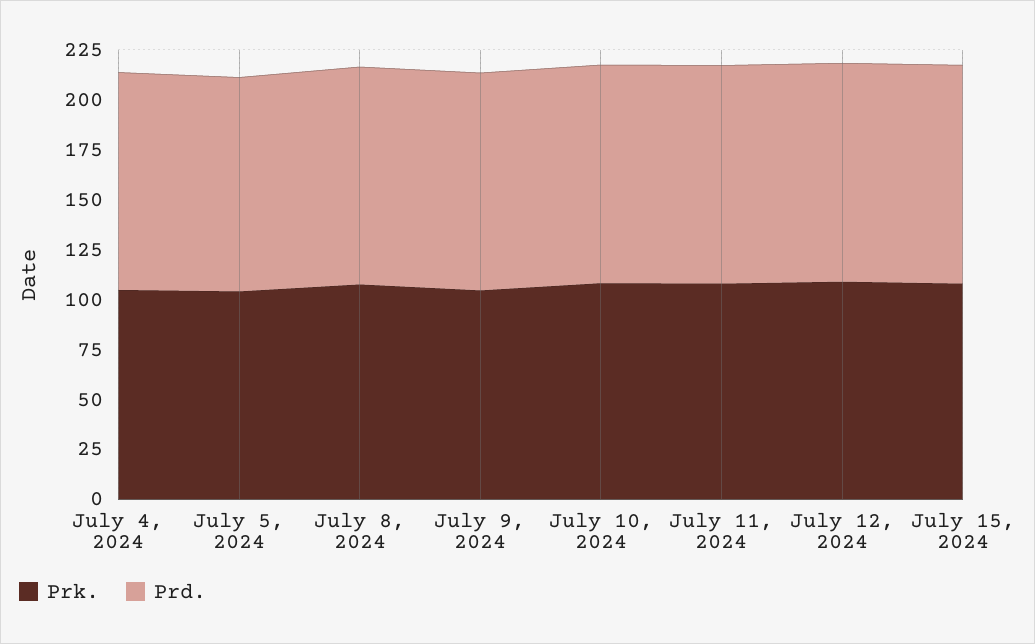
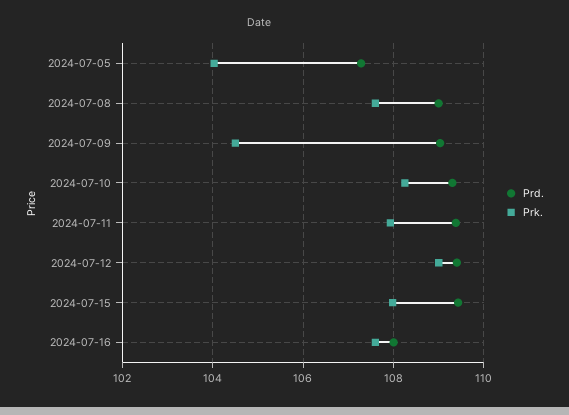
Prk., July 4, 2024: 105 -> none
Prd., July 4, 2024: 110 -> none
Prd., 2024-07-16: none -> 108
Prk., 2024-07-16: none -> 107.6

